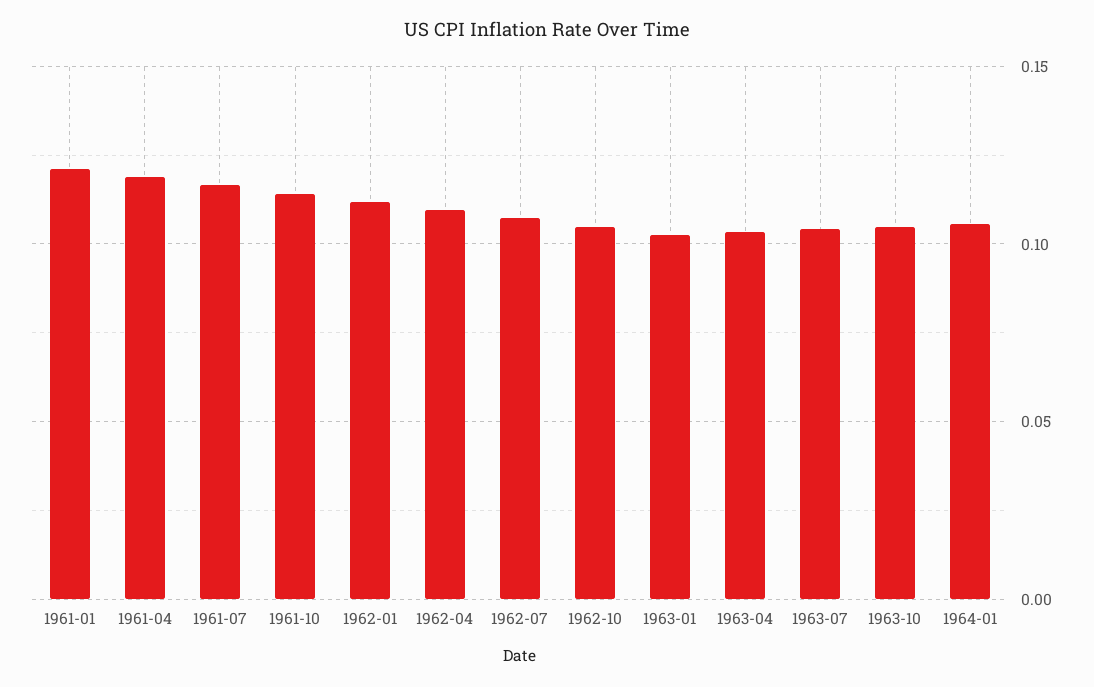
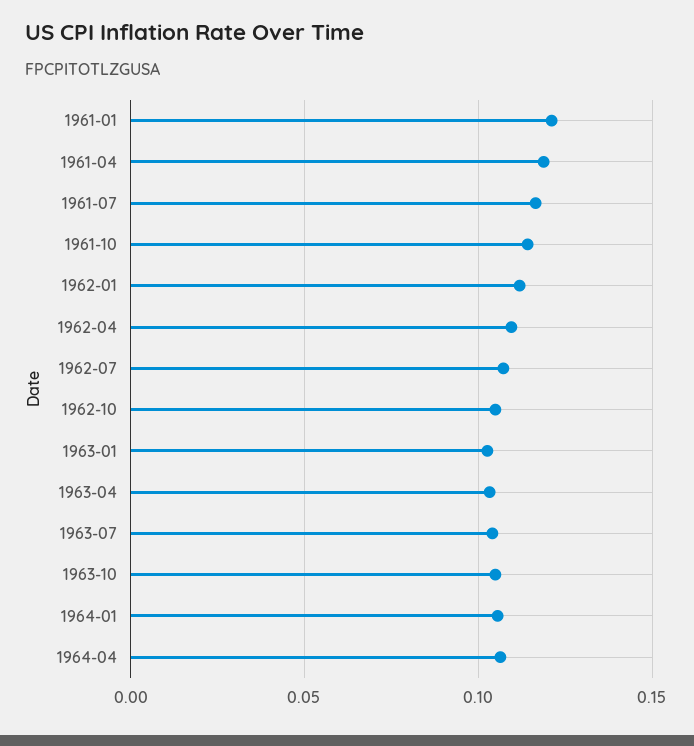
1964-04: none -> 0.105

